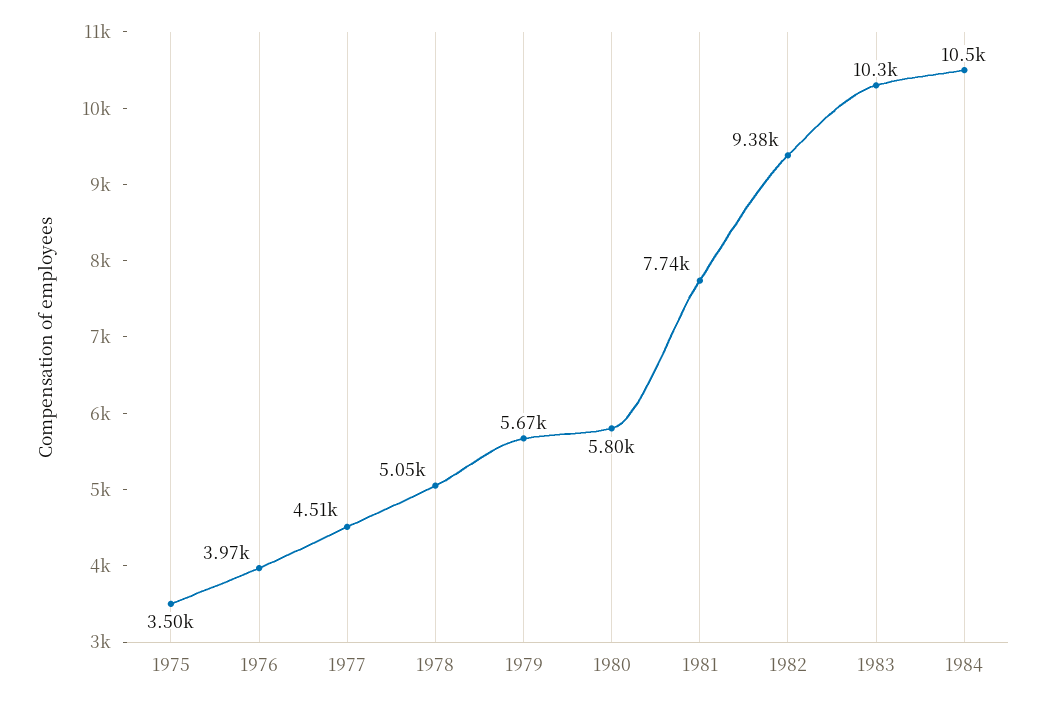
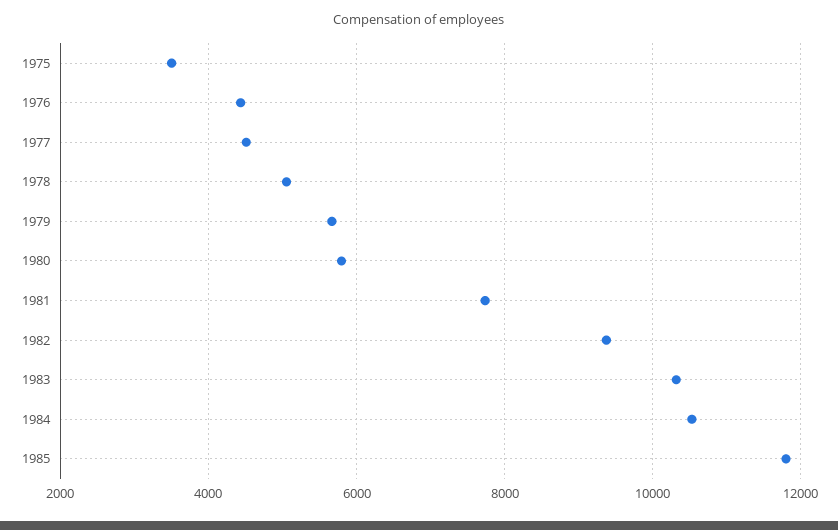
1976: 3970 -> 4400
1985: none -> 11800

